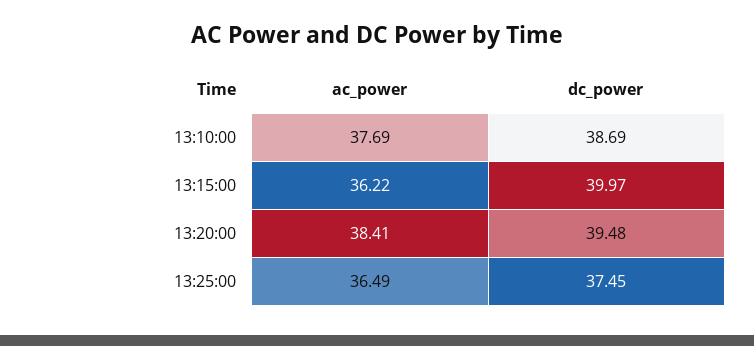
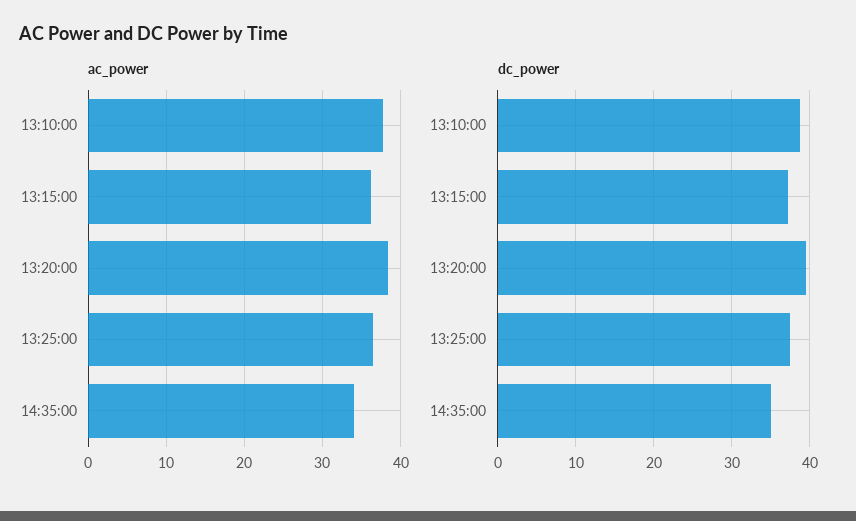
dc_power, 13:15:00: 39.97 -> 37
ac_power, 14:35:00: none -> 34
dc_power, 14:35:00: none -> 35

